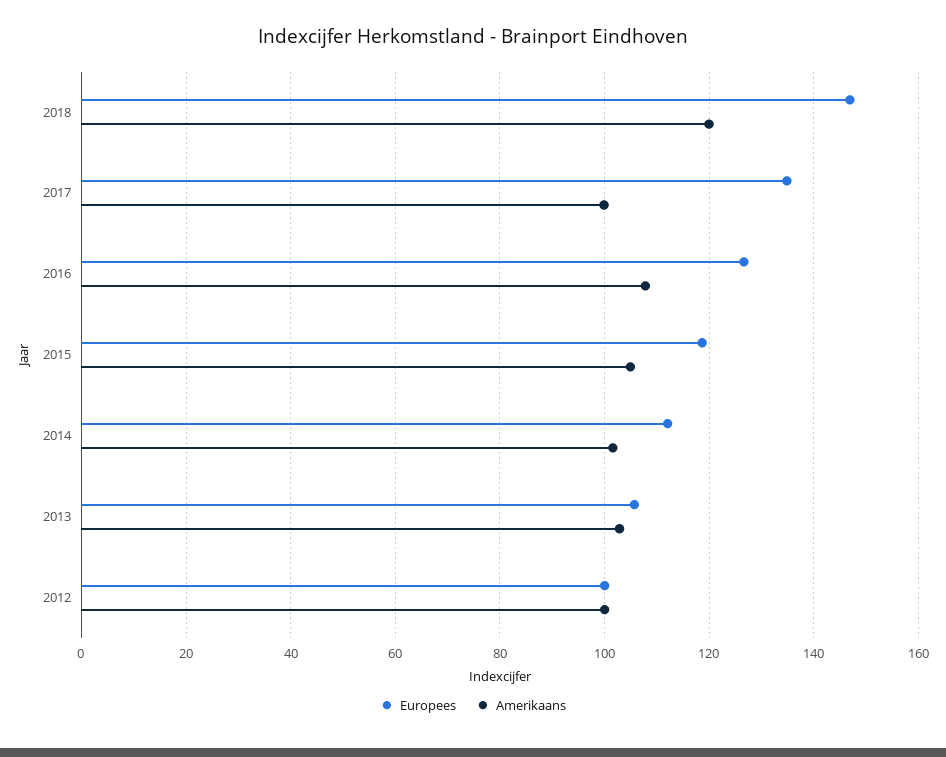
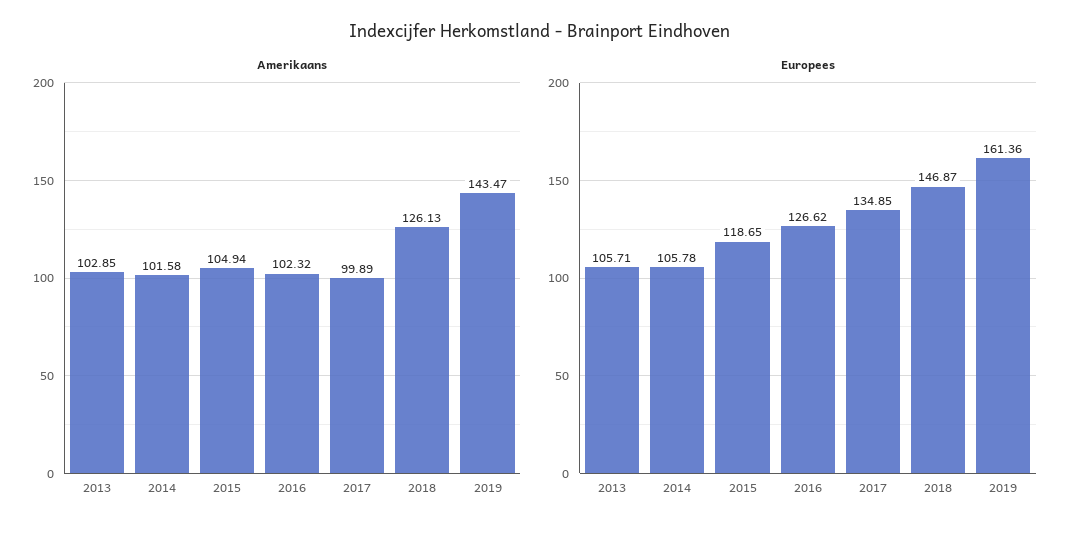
Amerikaans, 2018: 120 -> 126.13
Amerikaans, 2016: 108 -> 102.32
Europees, 2014: 112 -> 105.78
Europees, 2012: 100 -> none
Amerikaans, 2012: 100 -> none
Amerikaans, 2019: none -> 143.47
Europees, 2019: none -> 161.36

